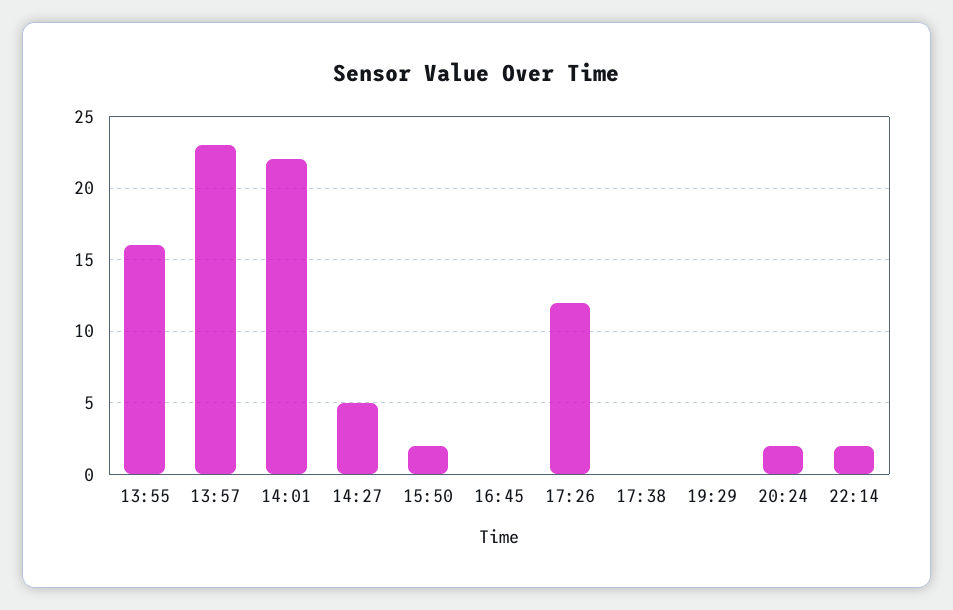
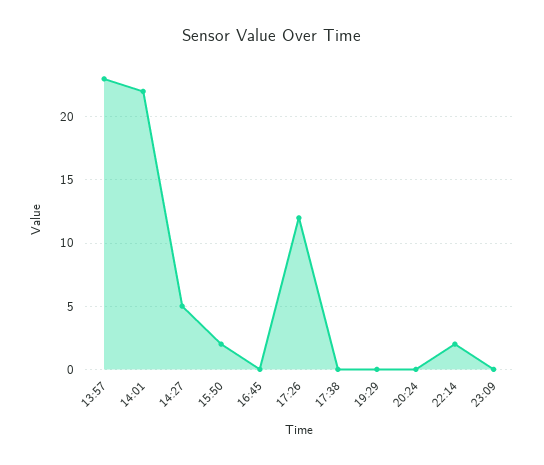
13:55: 16 -> none
20:24: 2 -> 0
23:09: none -> 0

